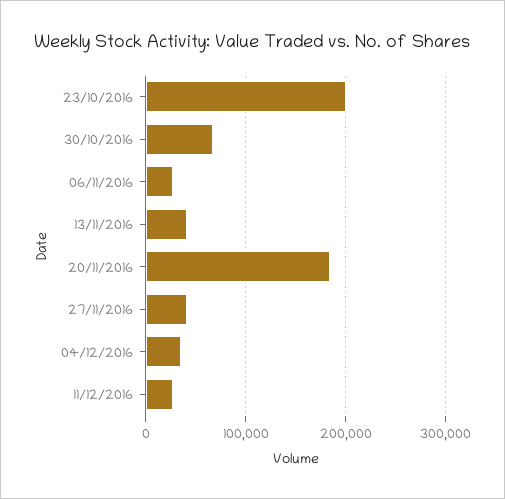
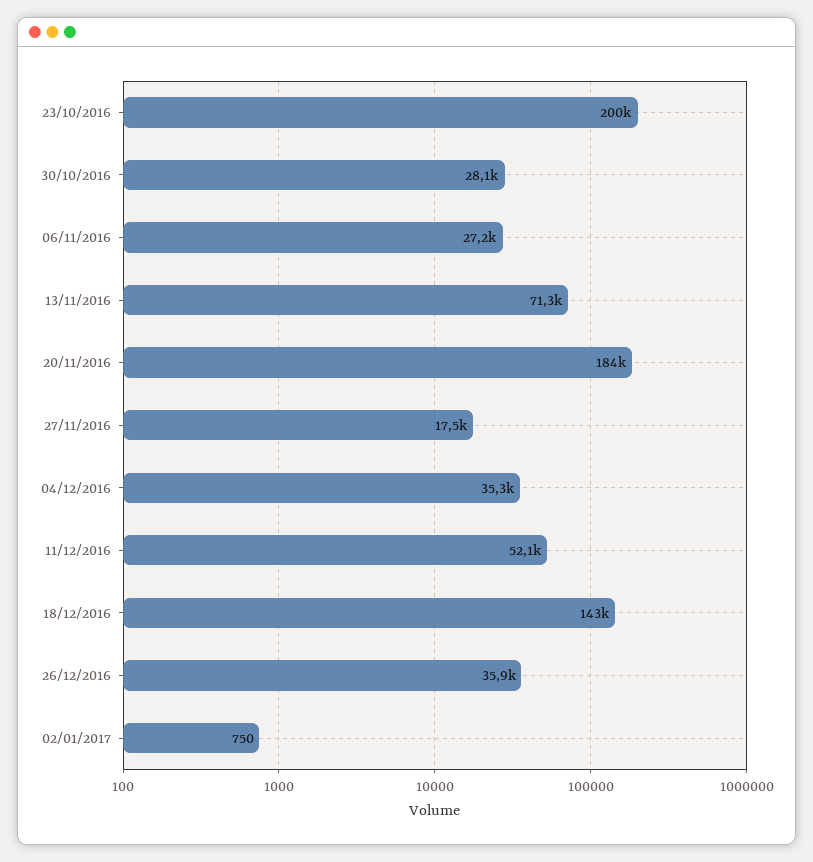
30/10/2016: 70000 -> 28100
13/11/2016: 40000 -> 71300
27/11/2016: 40000 -> 17500
11/12/2016: 30000 -> 52100
18/12/2016: none -> 143000
26/12/2016: none -> 35900
02/01/2017: none -> 750

